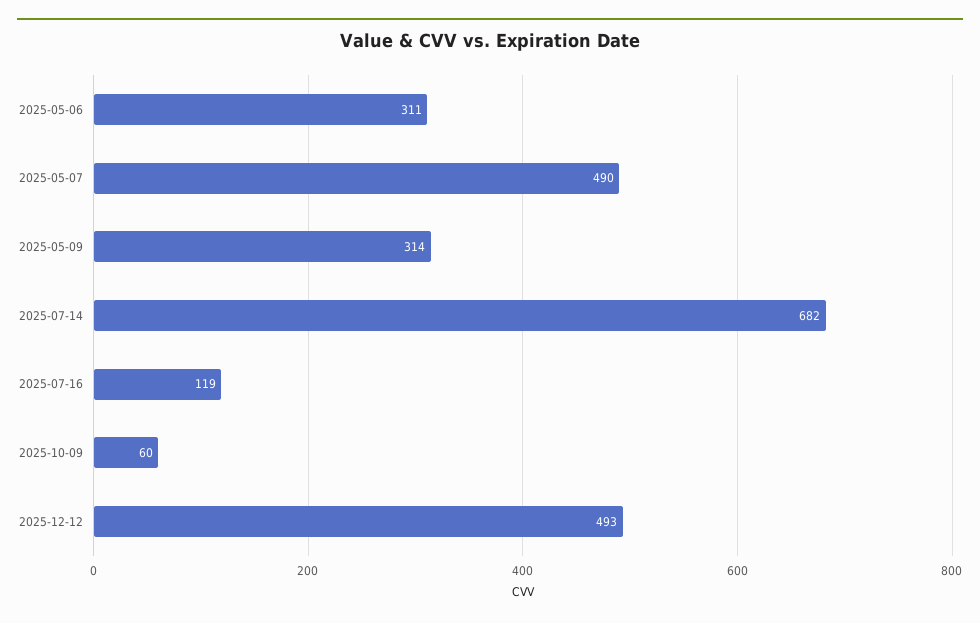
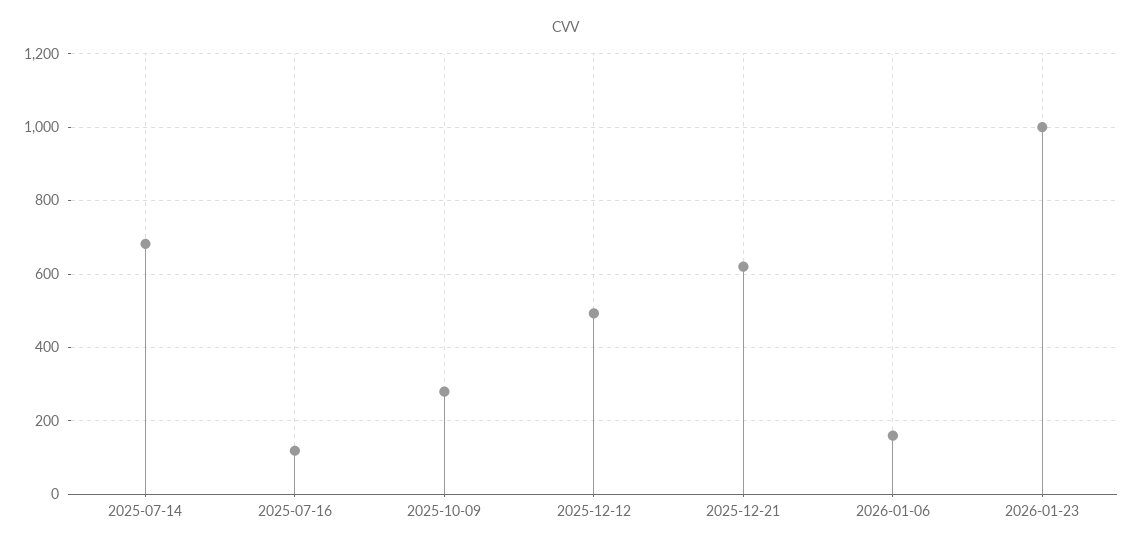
2025-05-06: 311 -> none
2025-05-07: 490 -> none
2025-05-09: 314 -> none
2025-10-09: 60 -> 280
2025-12-21: none -> 620
2026-01-06: none -> 160
2026-01-23: none -> 1000

